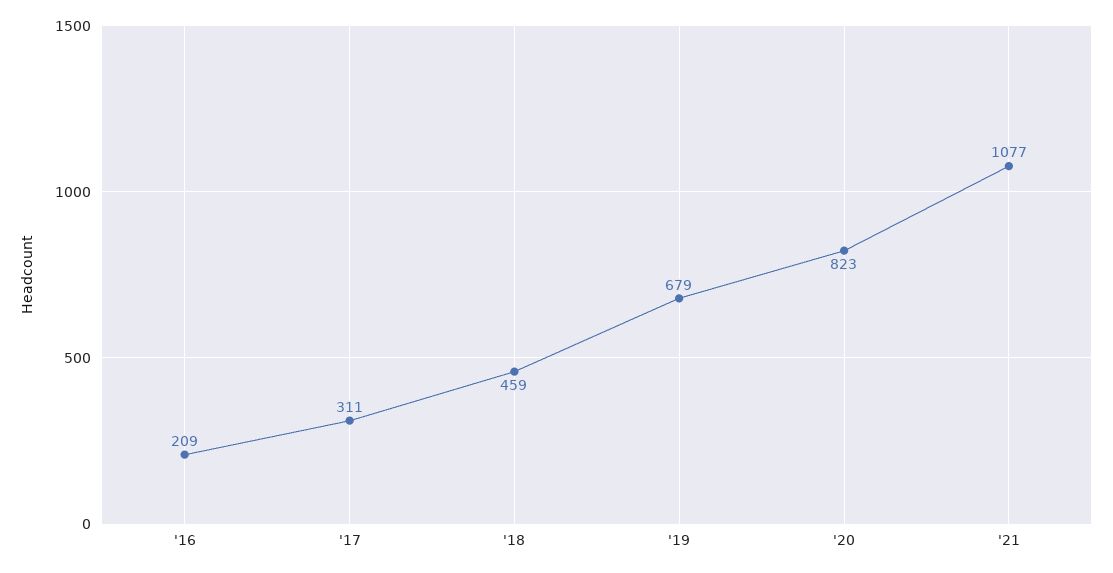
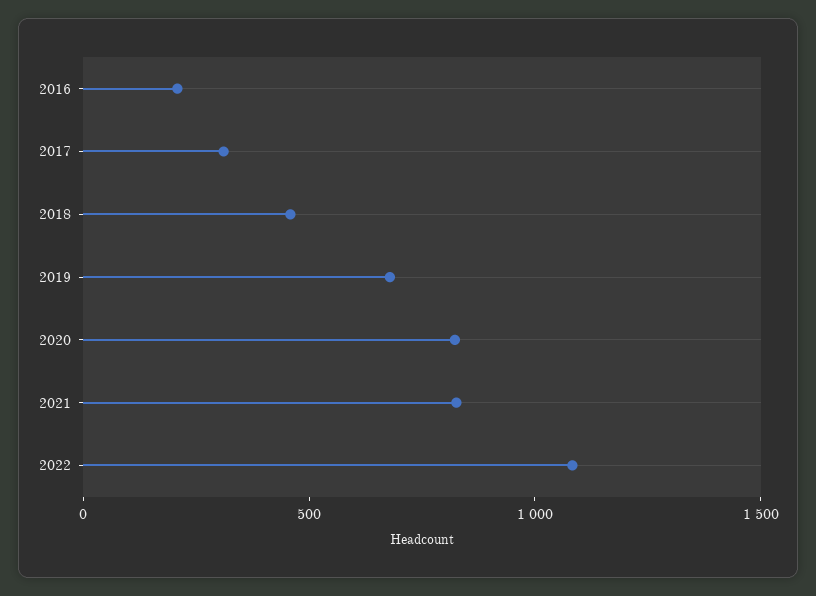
'21: 1077 -> 800
2022: none -> 1100

